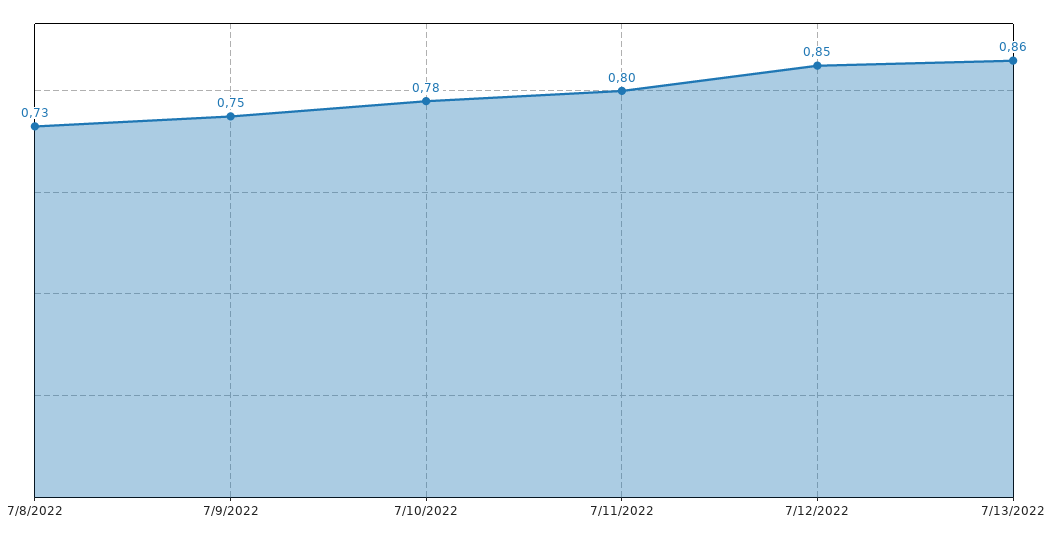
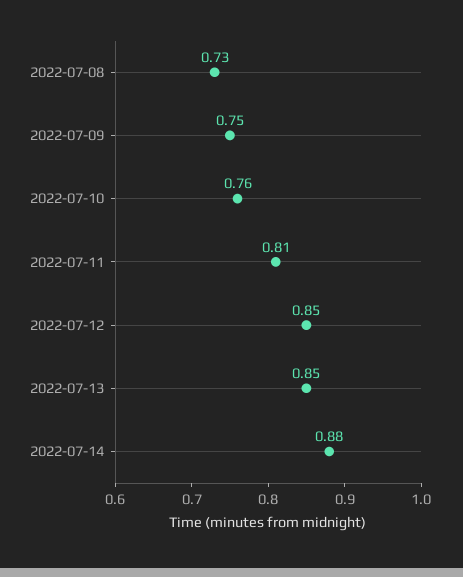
7/10/2022: 0.78 -> 0.76
7/11/2022: 0.8 -> 0.81
7/13/2022: 0.86 -> 0.85
2022-07-14: none -> 0.88

